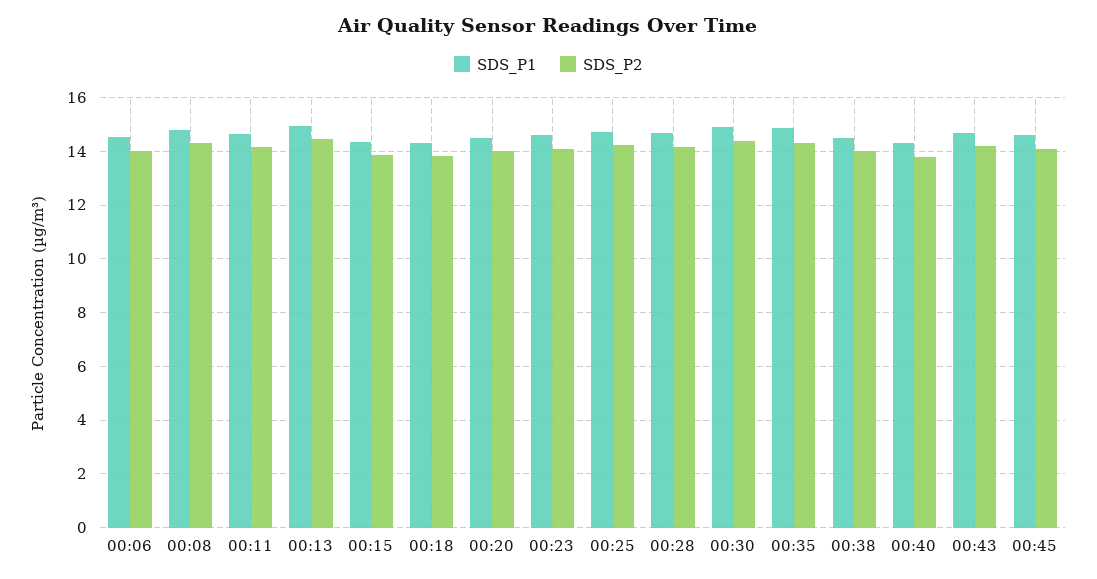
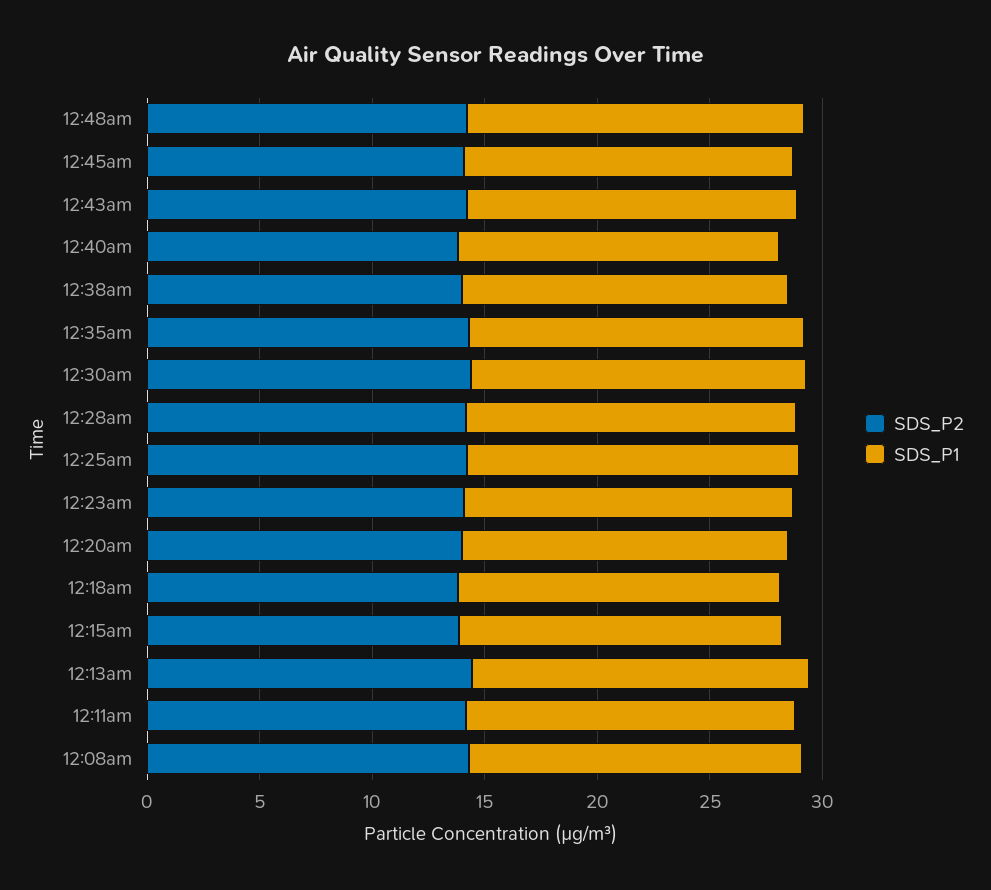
SDS_P1, 00:06: 14.5 -> none
SDS_P2, 00:06: 14 -> none
SDS_P2, 12:48am: none -> 14
SDS_P1, 12:48am: none -> 15

